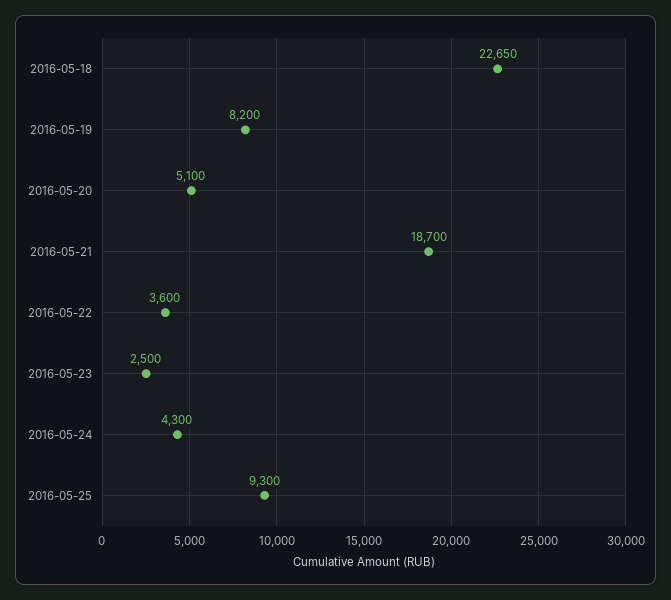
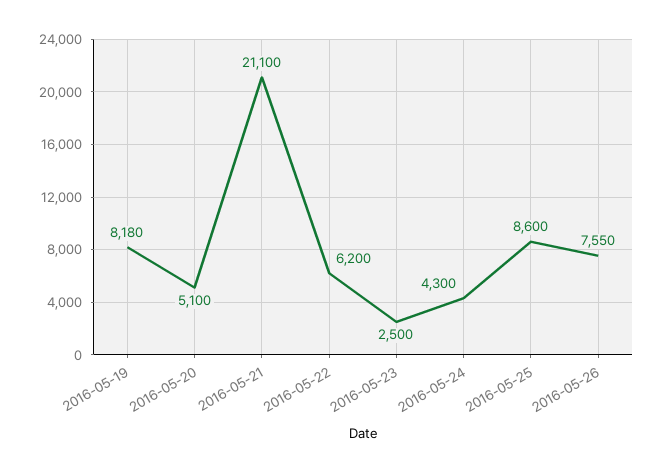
2016-05-18: 22650 -> none
2016-05-19: 8200 -> 8180
2016-05-21: 18700 -> 21100
2016-05-22: 3600 -> 6200
2016-05-25: 9300 -> 8600
2016-05-26: none -> 7550

